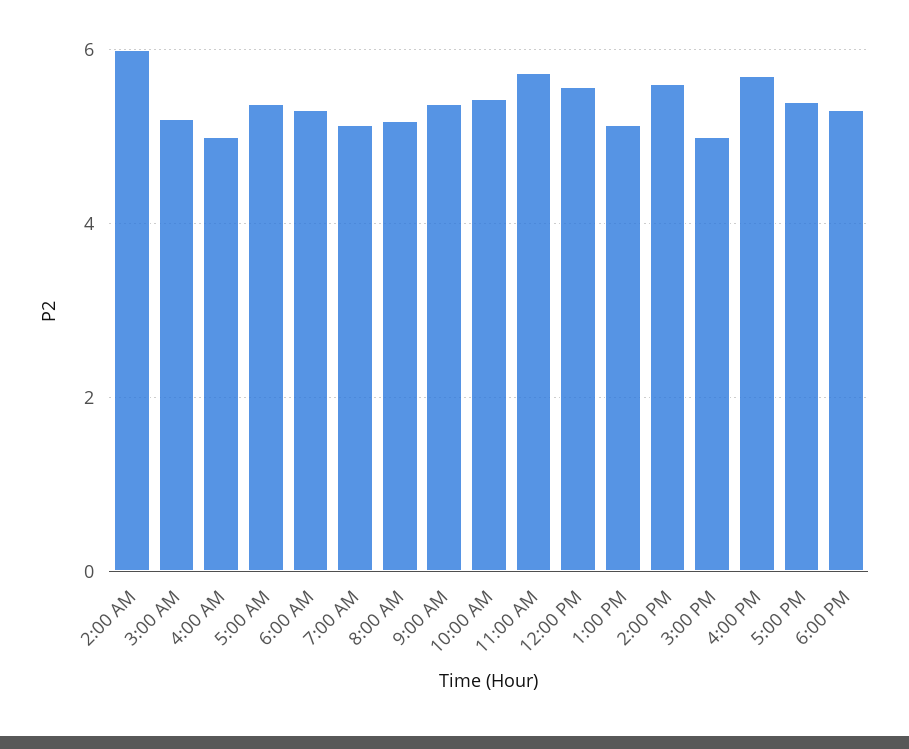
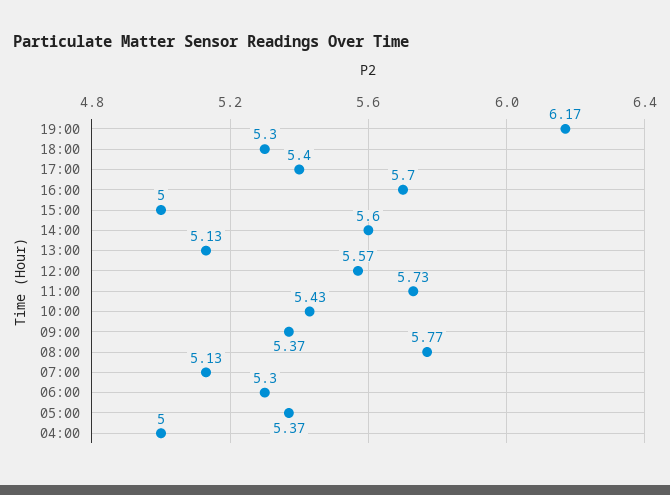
2:00 AM: 6 -> none
3:00 AM: 5.2 -> none
8:00 AM: 5.2 -> 5.77
19:00: none -> 6.17

